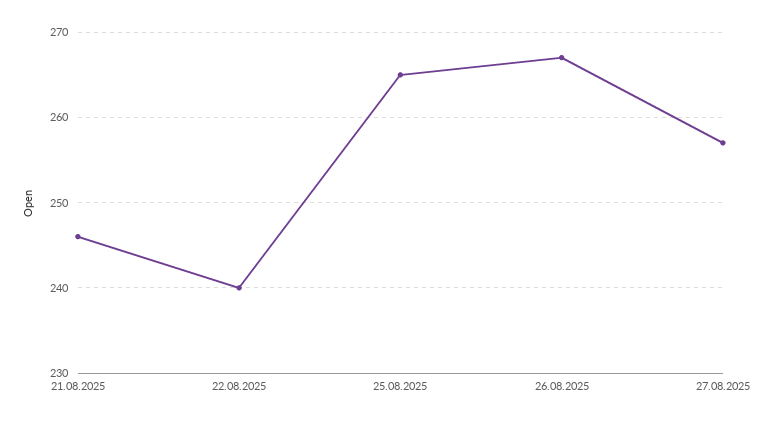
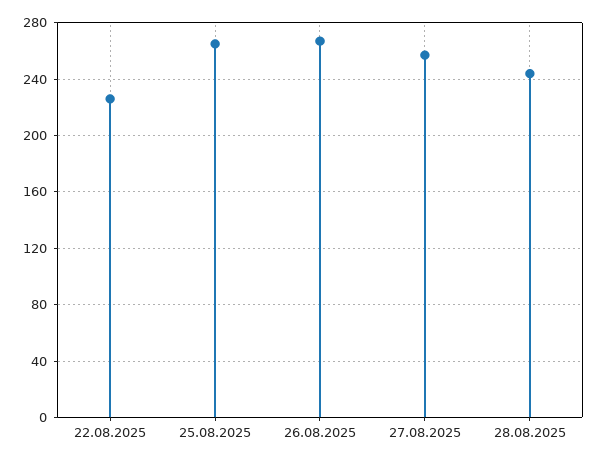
21.08.2025: 246 -> none
22.08.2025: 240 -> 225
28.08.2025: none -> 245

